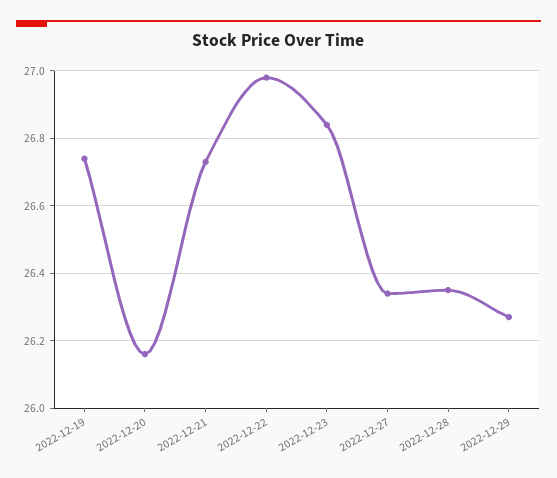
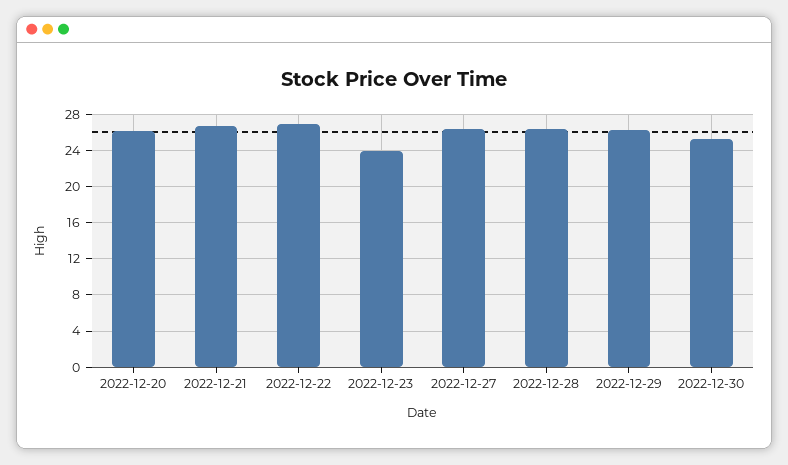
2022-12-19: 26.75 -> none
2022-12-23: 26.85 -> 24
2022-12-30: none -> 25

